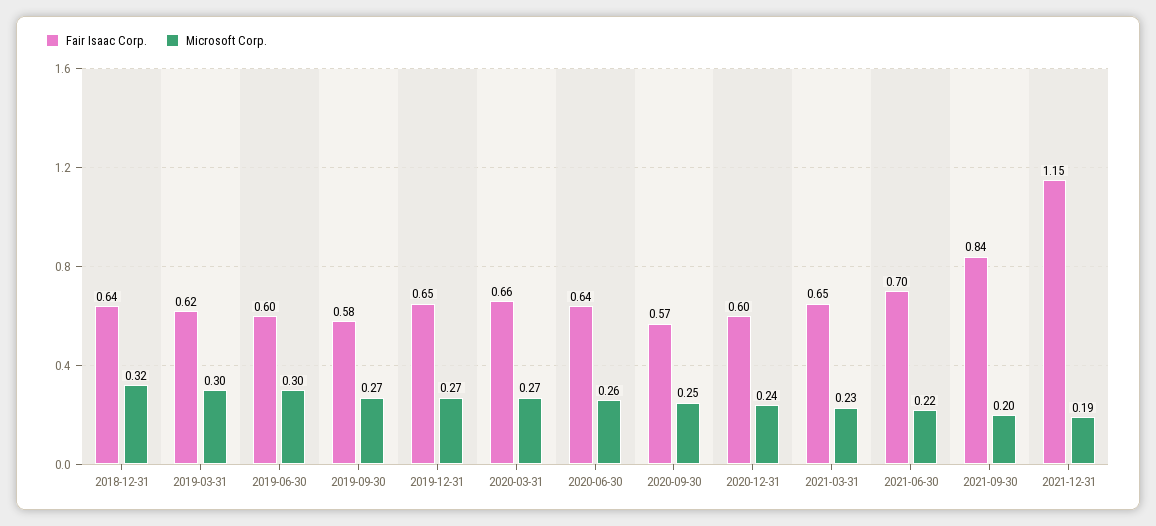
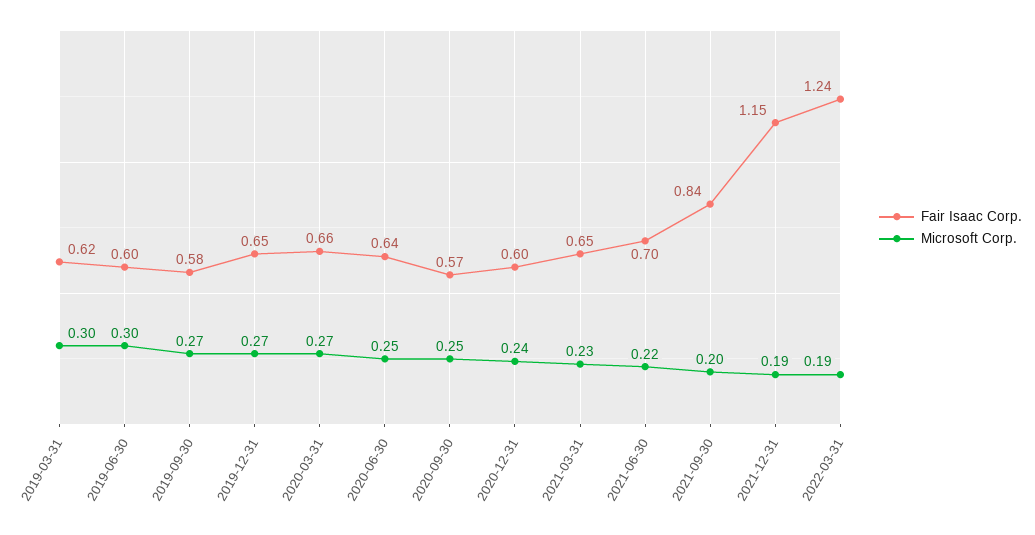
Fair Isaac Corp., 2018-12-31: 0.64 -> none
Microsoft Corp., 2018-12-31: 0.32 -> none
Microsoft Corp., 2020-06-30: 0.26 -> 0.25
Fair Isaac Corp., 2022-03-31: none -> 1.24
Microsoft Corp., 2022-03-31: none -> 0.19

